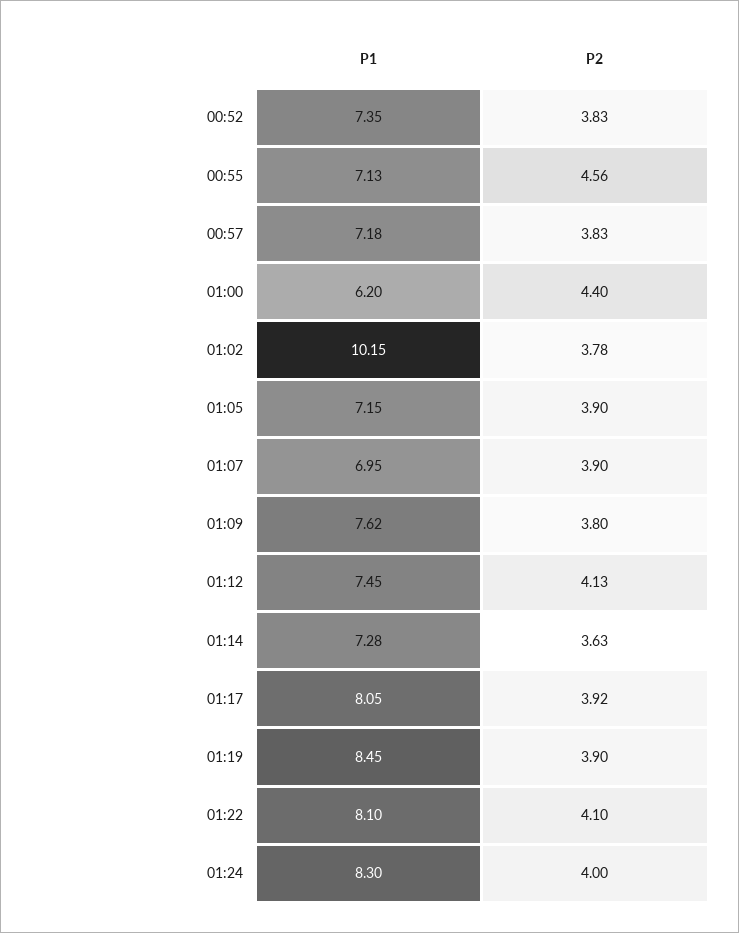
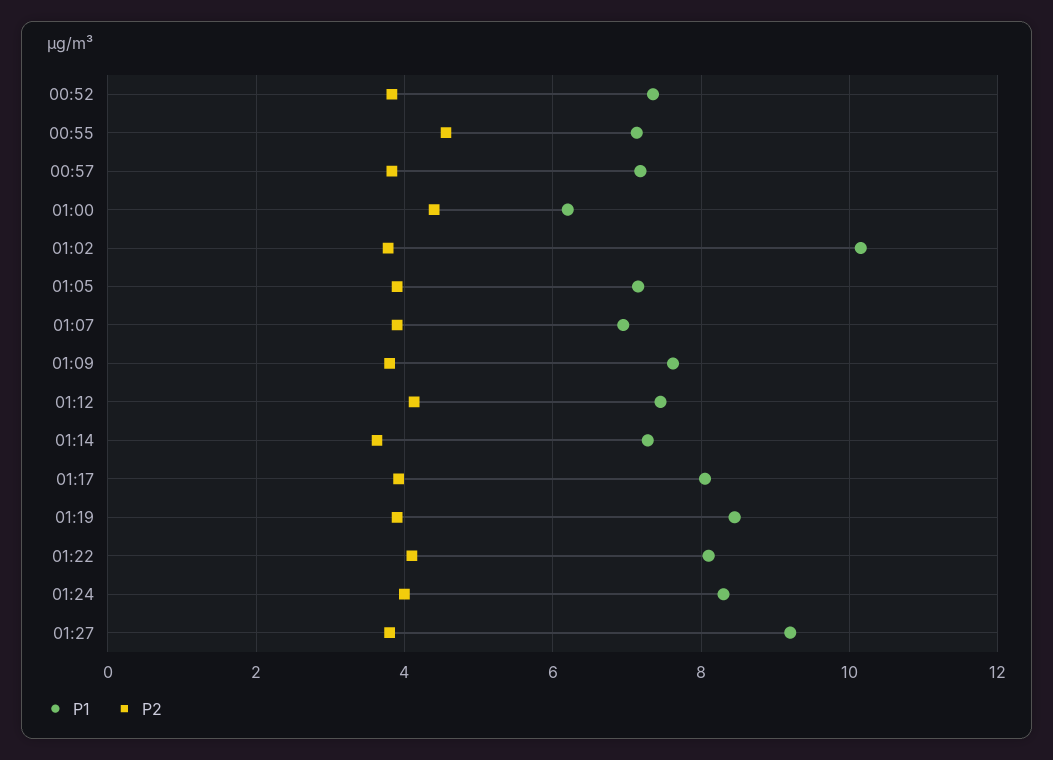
P1, 01:27: none -> 9.2
P2, 01:27: none -> 3.8

